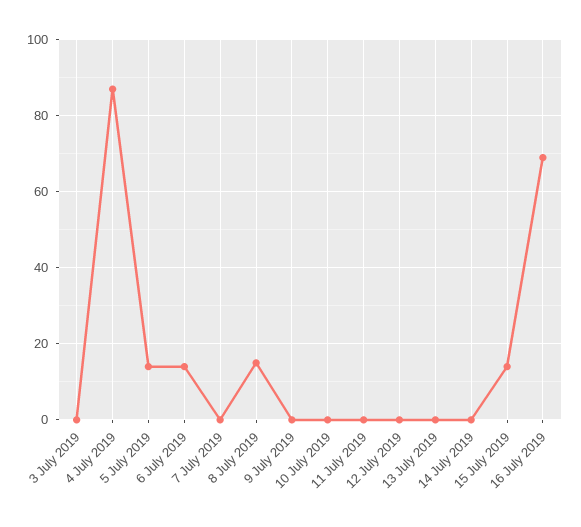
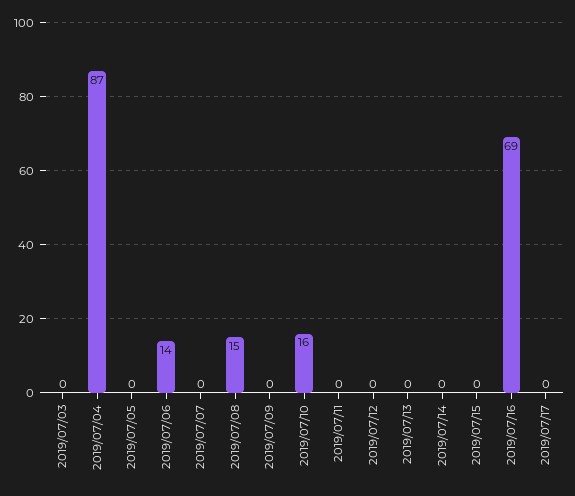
5 July 2019: 15 -> 0
10 July 2019: 0 -> 16
15 July 2019: 15 -> 0
2019/07/17: none -> 0

